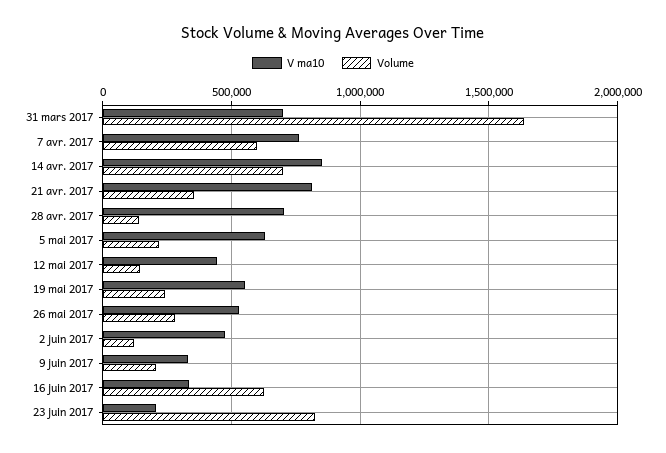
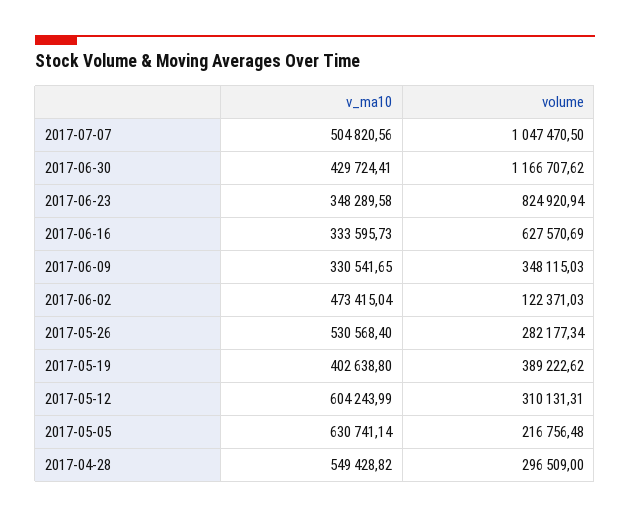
V ma10, 31 mars 2017: 700000 -> none
Volume, 31 mars 2017: 1650000 -> none
V ma10, 7 avr. 2017: 750000 -> none
Volume, 7 avr. 2017: 600000 -> none
V ma10, 14 avr. 2017: 850000 -> none
Volume, 14 avr. 2017: 700000 -> none
V ma10, 21 avr. 2017: 800000 -> none
Volume, 21 avr. 2017: 350000 -> none
V ma10, 28 avr. 2017: 700000 -> 549428.82
Volume, 28 avr. 2017: 150000 -> 296509
V ma10, 12 mai 2017: 450000 -> 604243.99
Volume, 12 mai 2017: 150000 -> 310131.31
V ma10, 19 mai 2017: 550000 -> 402638.8
Volume, 19 mai 2017: 250000 -> 389222.62
Volume, 9 juin 2017: 200000 -> 348115.03
V ma10, 23 juin 2017: 200000 -> 348289.58
V ma10, 2017-07-07: none -> 504820.56
Volume, 2017-07-07: none -> 1047470.5
V ma10, 2017-06-30: none -> 429724.41
Volume, 2017-06-30: none -> 1166707.62

